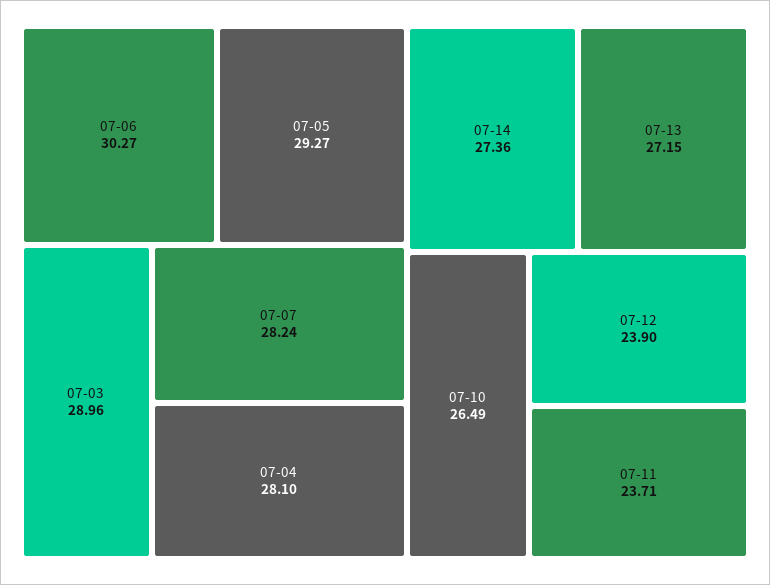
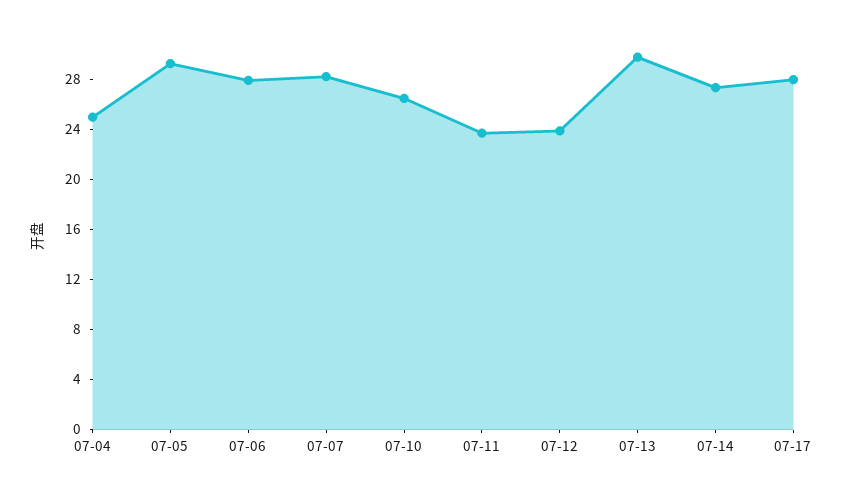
07-06: 30.27 -> 28
07-03: 28.96 -> none
07-04: 28.1 -> 25
07-13: 27.15 -> 30
07-17: none -> 28

